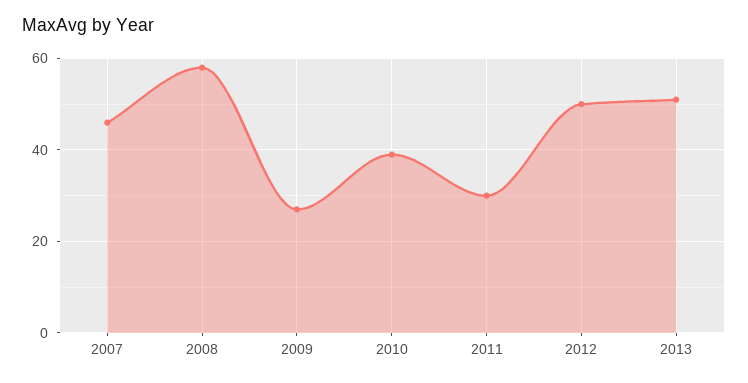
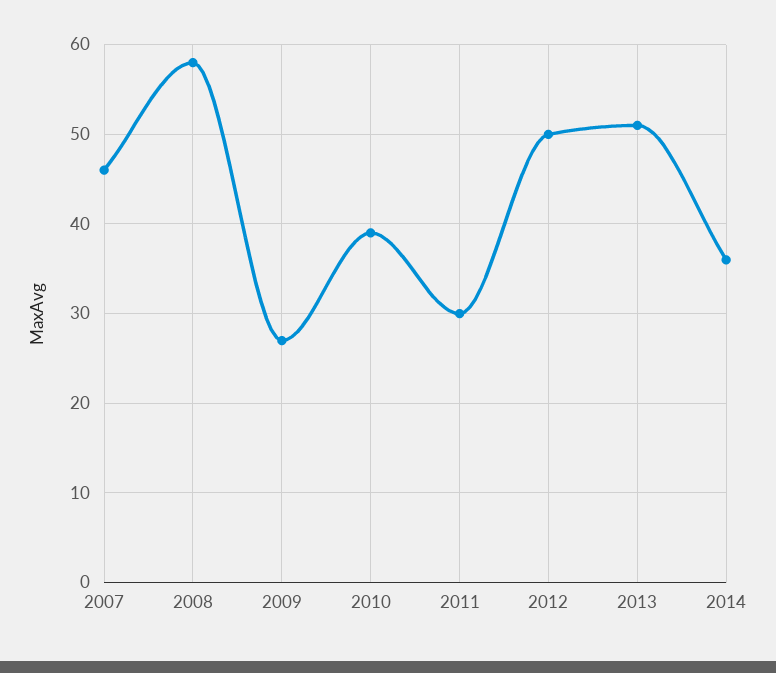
2014: none -> 36

